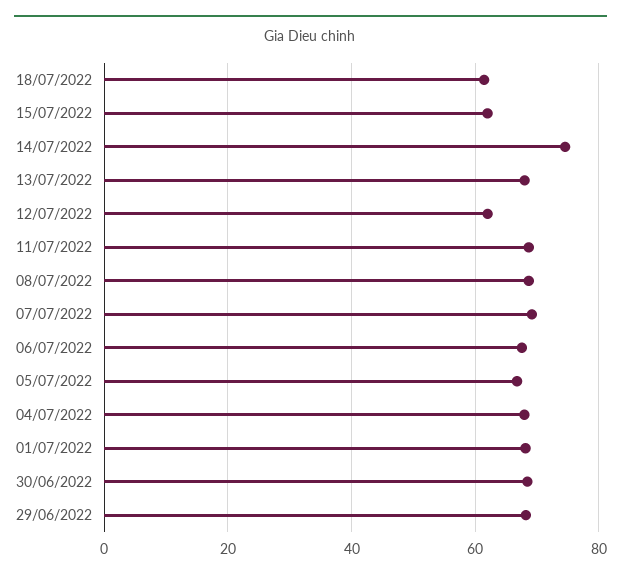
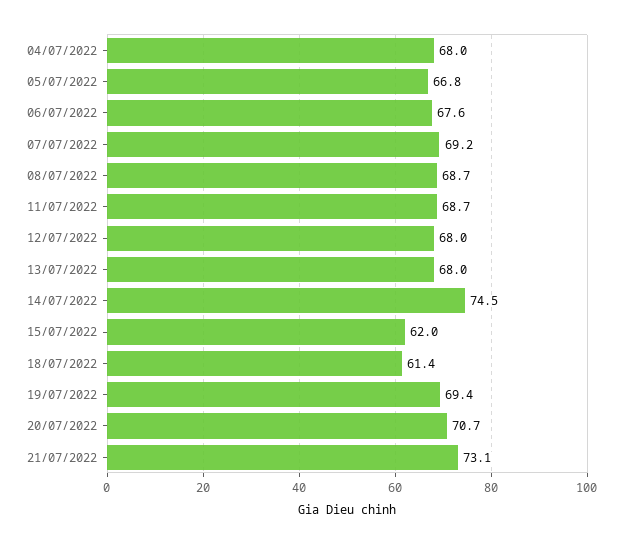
12/07/2022: 62 -> 68
01/07/2022: 68 -> none
30/06/2022: 68 -> none
29/06/2022: 68 -> none
19/07/2022: none -> 69.4
20/07/2022: none -> 70.7
21/07/2022: none -> 73.1

